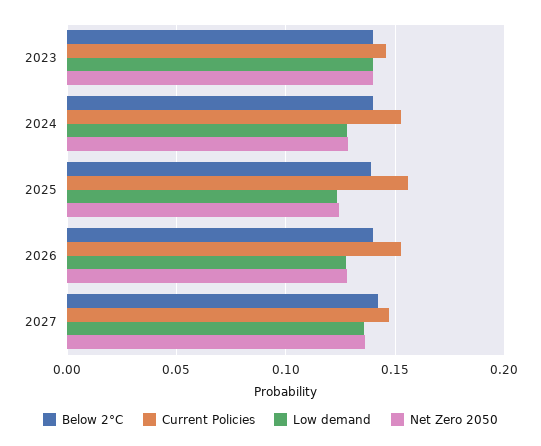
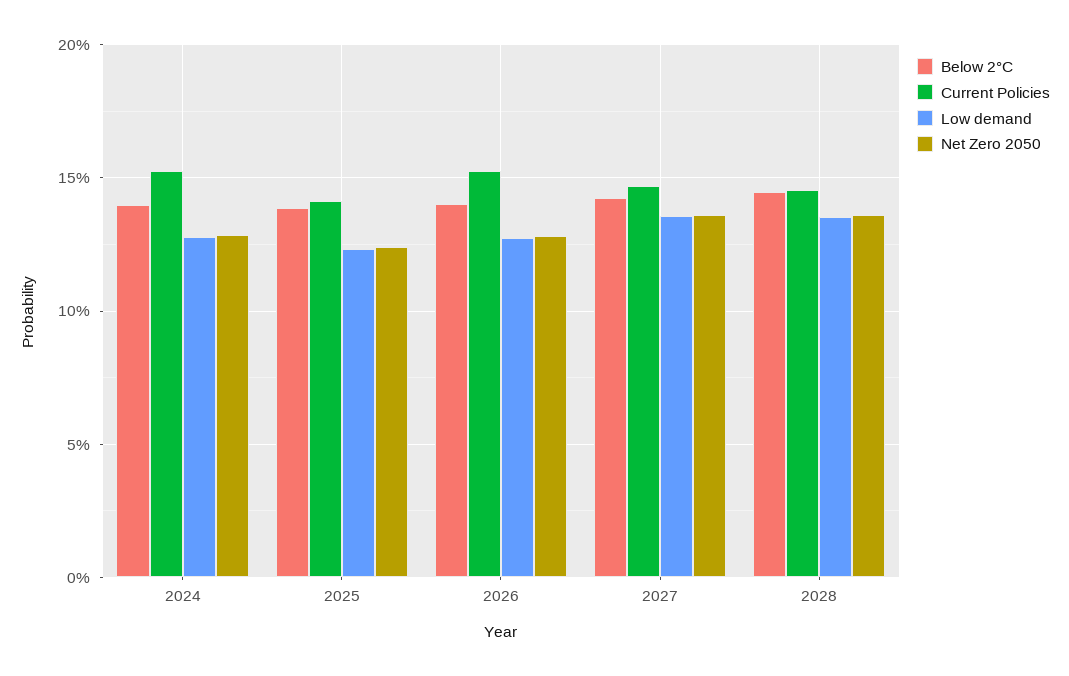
Below 2°C, 2023: 0.14 -> none
Current Policies, 2023: 0.145 -> none
Low demand, 2023: 0.14 -> none
Net Zero 2050, 2023: 0.14 -> none
Current Policies, 2025: 0.155 -> 0.14
Below 2°C, 2028: none -> 0.145
Current Policies, 2028: none -> 0.145
Low demand, 2028: none -> 0.135
Net Zero 2050, 2028: none -> 0.135

